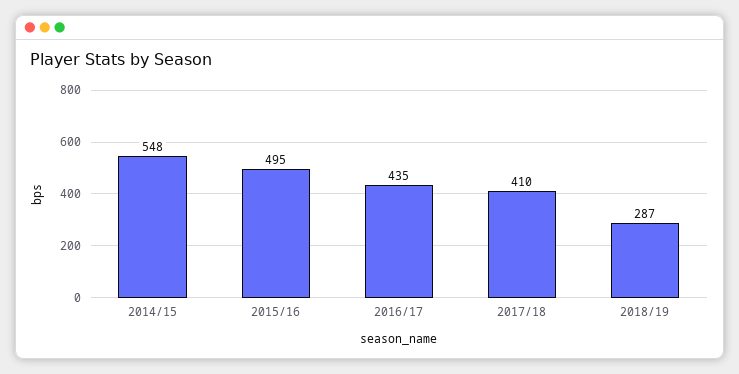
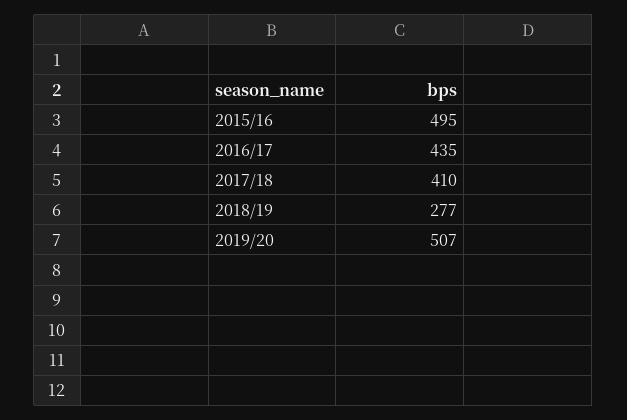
2014/15: 548 -> none
2018/19: 287 -> 277
2019/20: none -> 507

